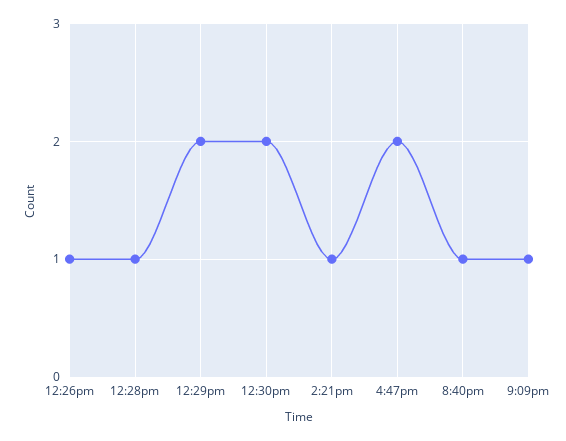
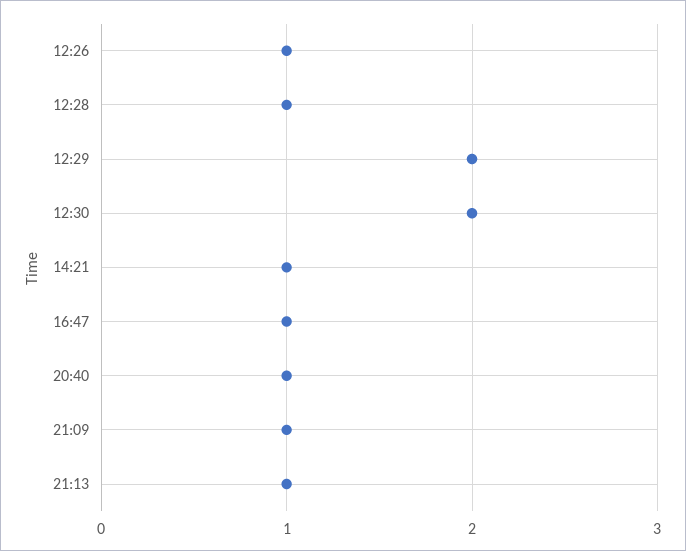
4:47pm: 2 -> 1
21:13: none -> 1

